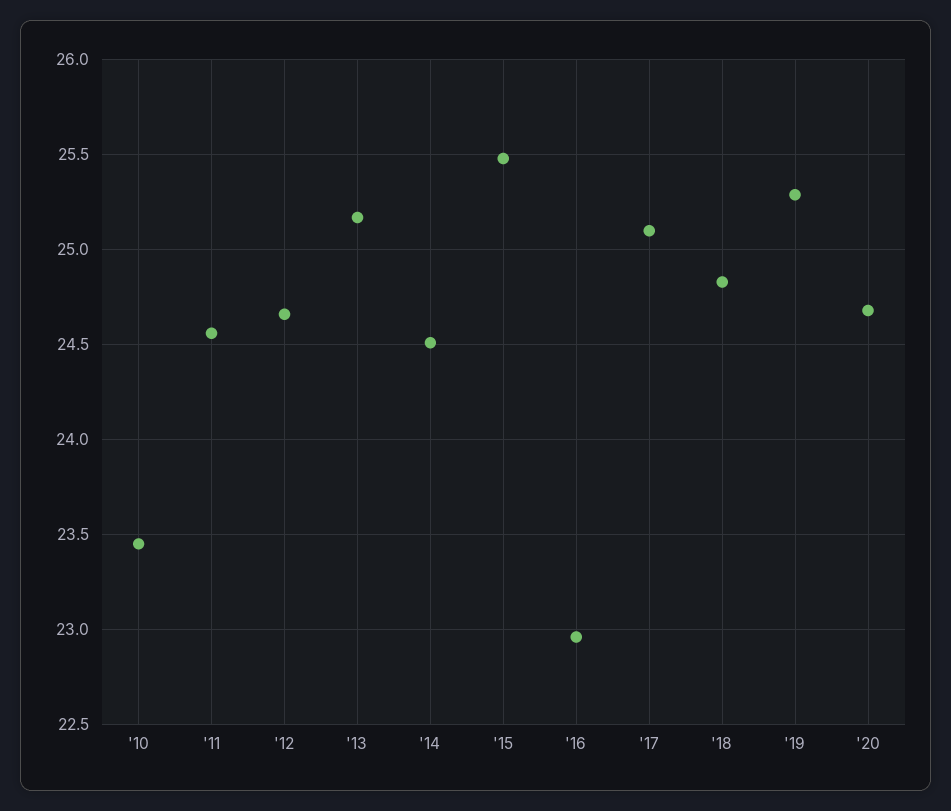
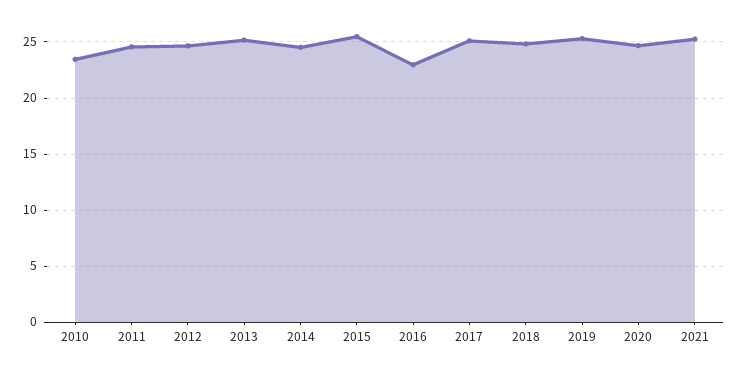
2021: none -> 25

